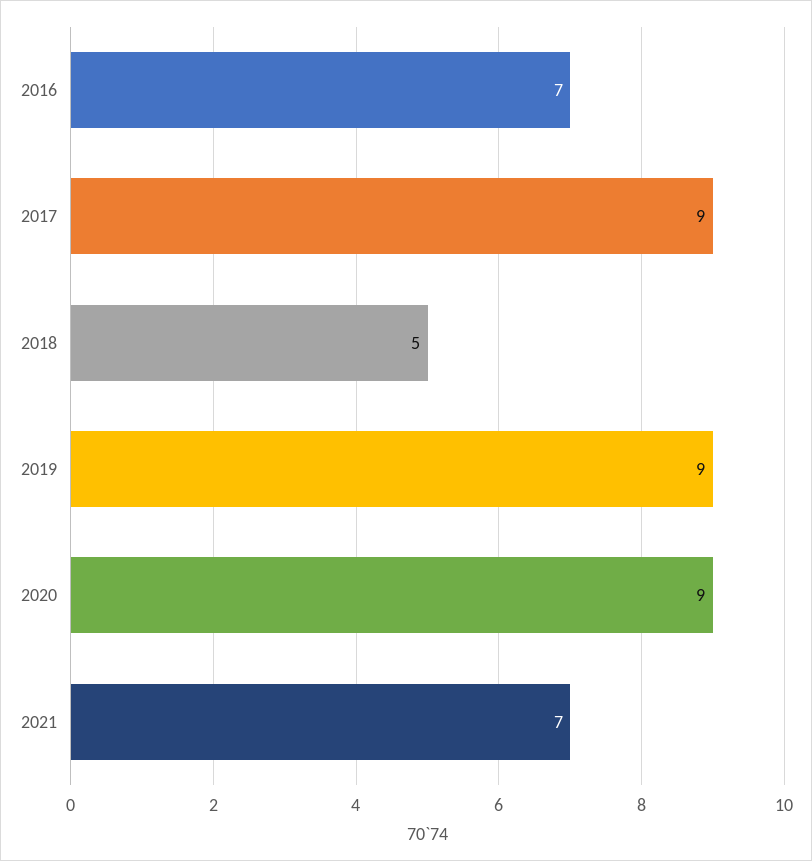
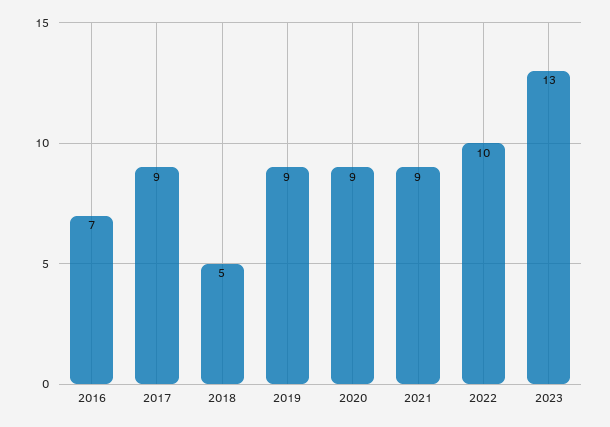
2021: 7 -> 9
2022: none -> 10
2023: none -> 13

